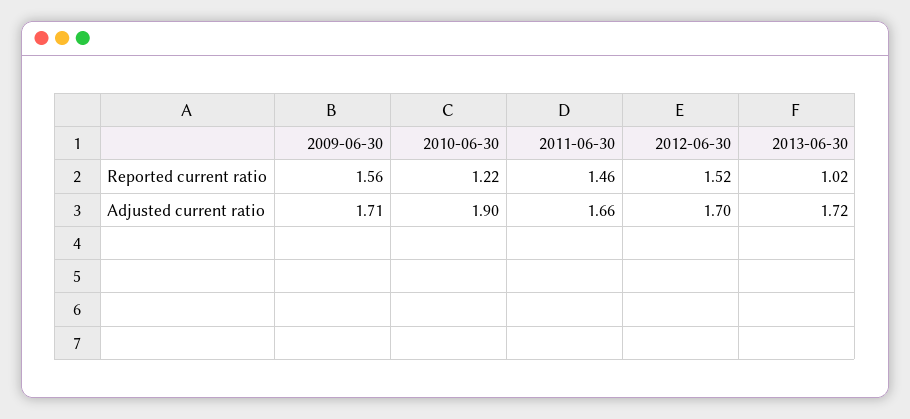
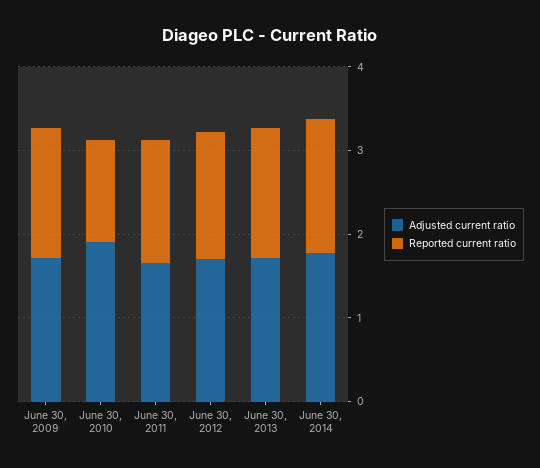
Reported current ratio, 2013-06-30: 1.02 -> 1.6
Adjusted current ratio, June 30, 2014: none -> 1.8
Reported current ratio, June 30, 2014: none -> 1.6

